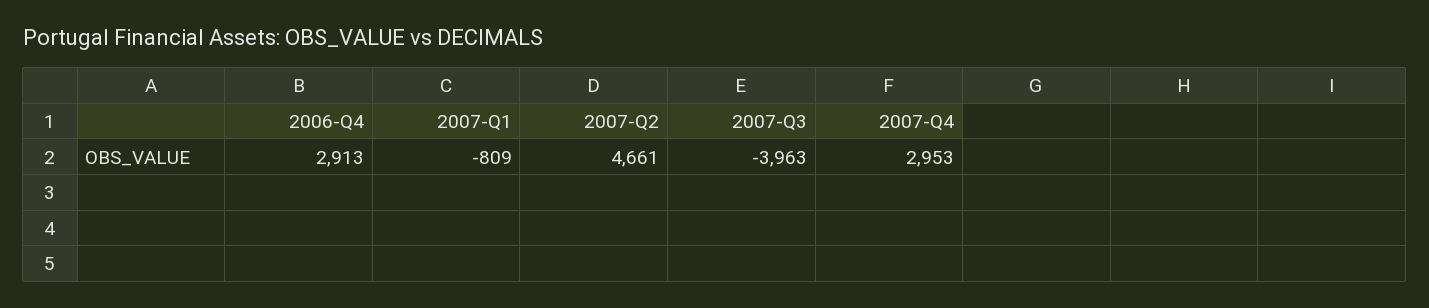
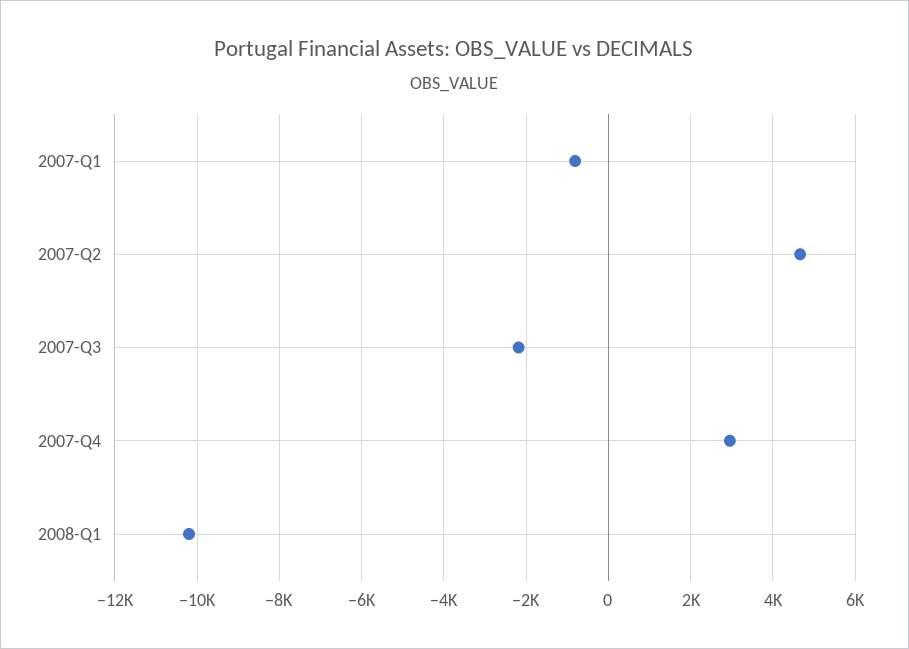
2006-Q4: 2913 -> none
2007-Q3: -3963 -> -2200
2008-Q1: none -> -10200

